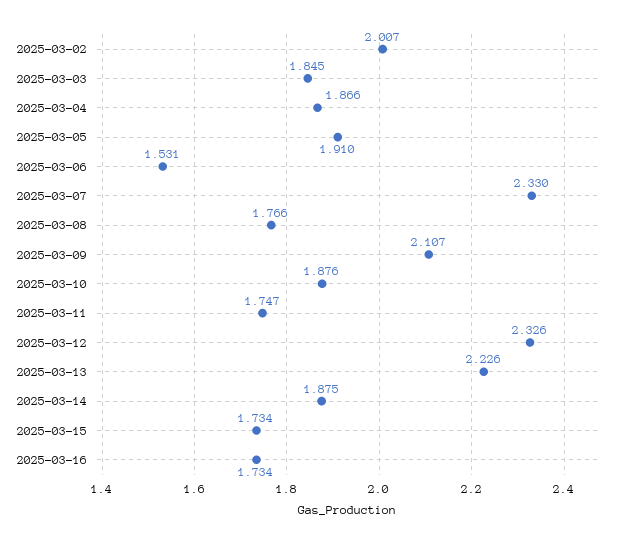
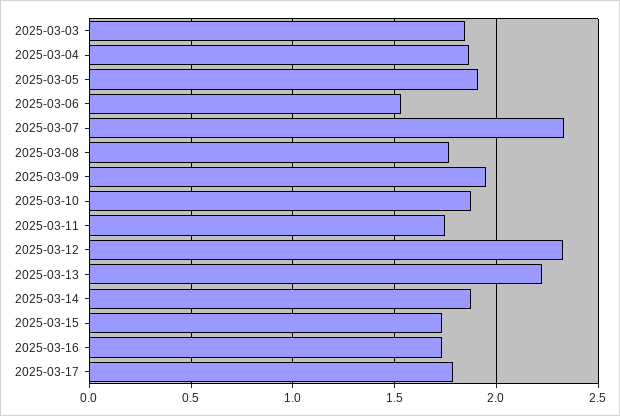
2025-03-02: 2.007 -> none
2025-03-09: 2.107 -> 1.95
2025-03-17: none -> 1.8

